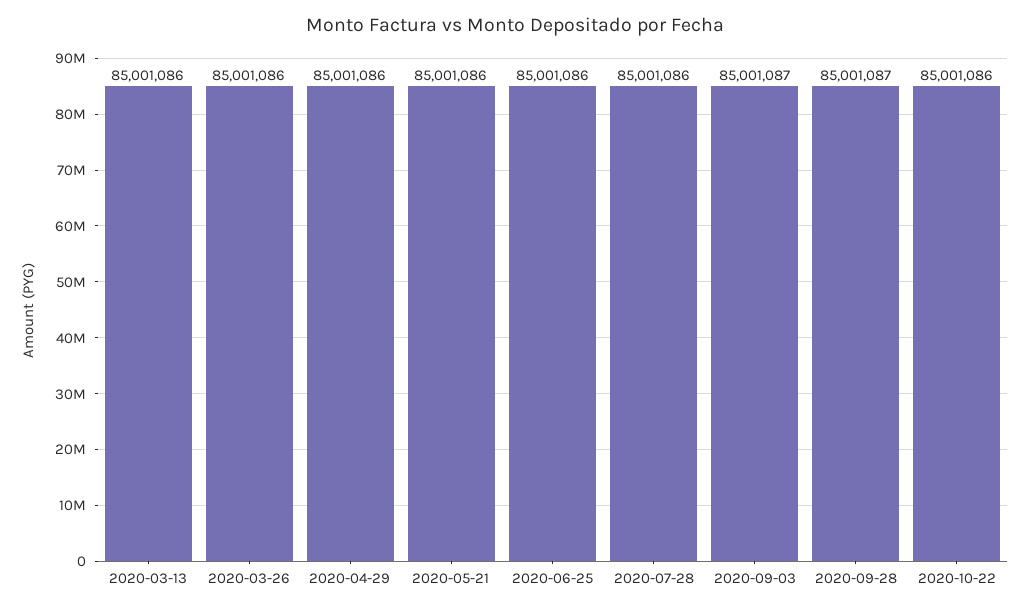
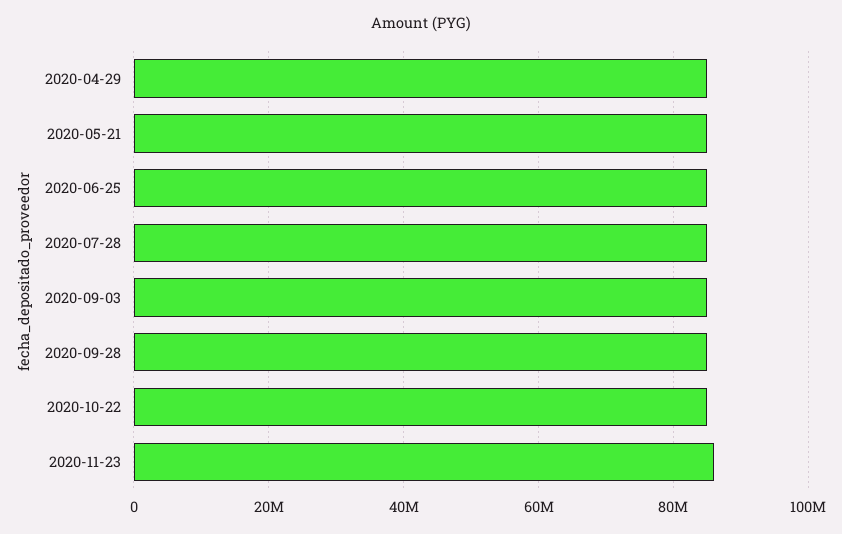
2020-03-13: 85001086 -> none
2020-03-26: 85001086 -> none
2020-11-23: none -> 86000000

